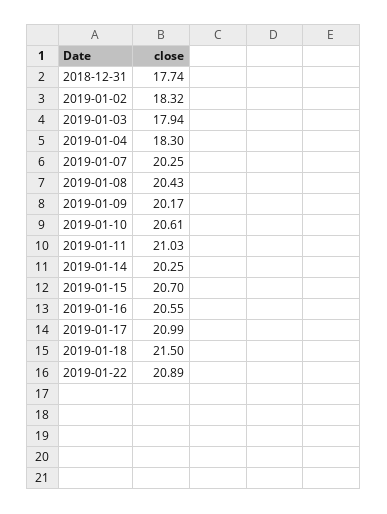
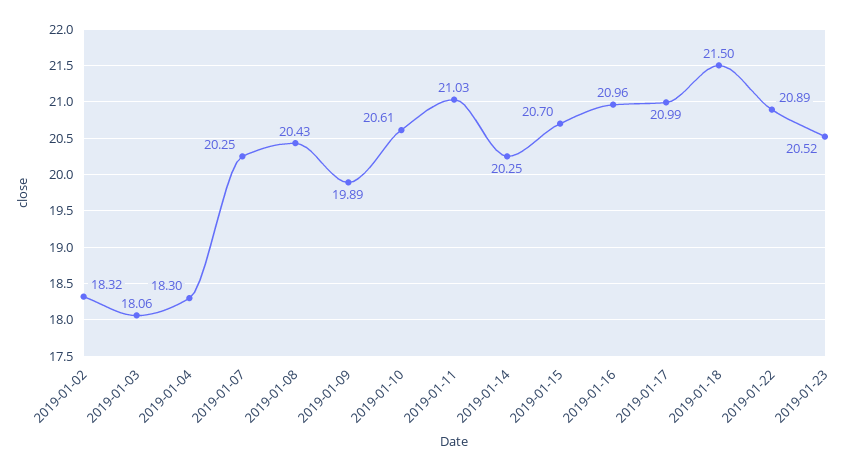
2018-12-31: 17.74 -> none
2019-01-03: 17.94 -> 18.06
2019-01-09: 20.17 -> 19.89
2019-01-16: 20.55 -> 20.96
2019-01-23: none -> 20.52

